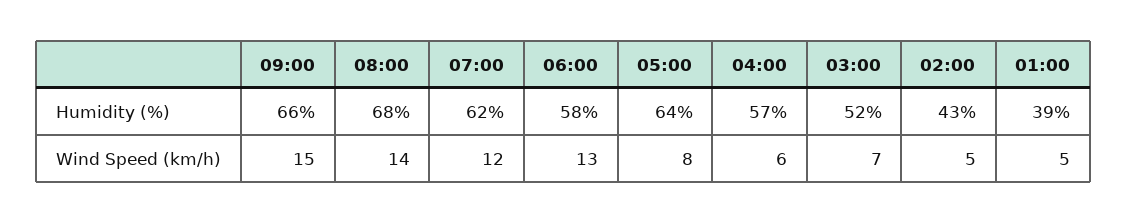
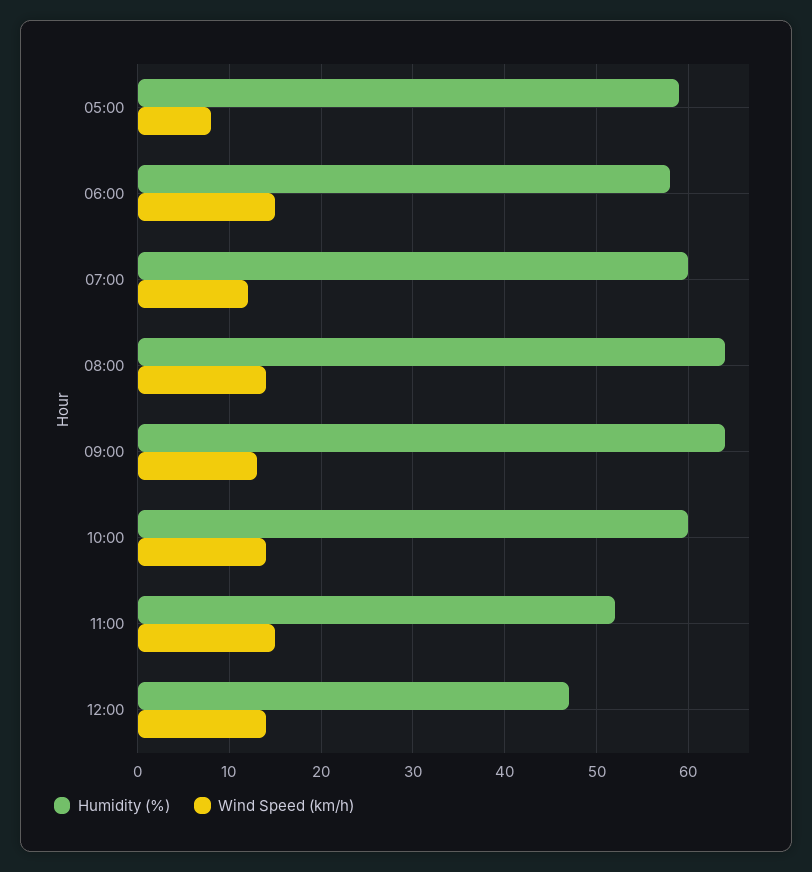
Humidity (%), 09:00: 66 -> 64
Humidity (%), 08:00: 68 -> 64
Humidity (%), 07:00: 62 -> 60
Humidity (%), 05:00: 64 -> 59
Humidity (%), 04:00: 57 -> none
Humidity (%), 03:00: 52 -> none
Humidity (%), 02:00: 43 -> none
Humidity (%), 01:00: 39 -> none
Wind Speed (km/h), 09:00: 15 -> 13
Wind Speed (km/h), 06:00: 13 -> 15
Wind Speed (km/h), 04:00: 6 -> none
Wind Speed (km/h), 03:00: 7 -> none
Wind Speed (km/h), 02:00: 5 -> none
Wind Speed (km/h), 01:00: 5 -> none
Humidity (%), 10:00: none -> 60
Wind Speed (km/h), 10:00: none -> 14
Humidity (%), 11:00: none -> 52
Wind Speed (km/h), 11:00: none -> 15
Humidity (%), 12:00: none -> 47
Wind Speed (km/h), 12:00: none -> 14

